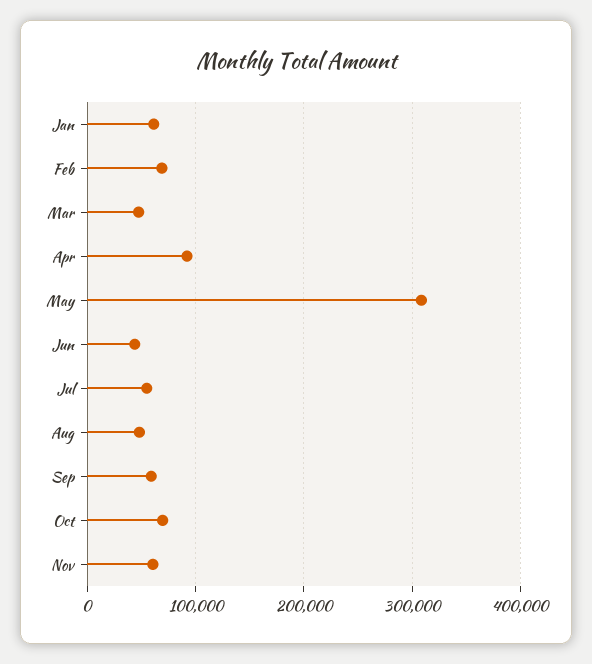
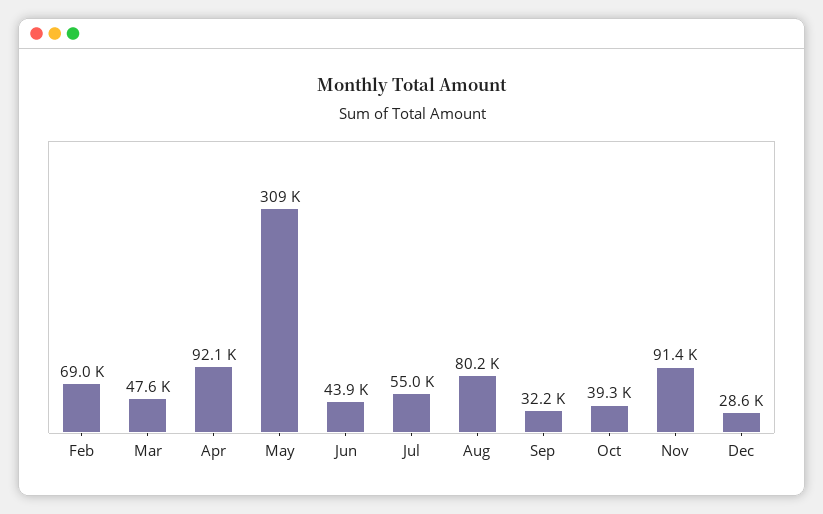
Jan: 60000 -> none
Aug: 50000 -> 80200
Sep: 60000 -> 32200
Oct: 70000 -> 39300
Nov: 60000 -> 91400
Dec: none -> 28600

